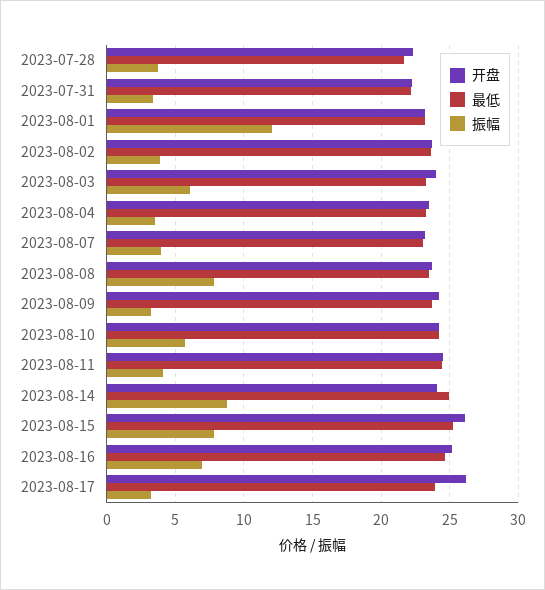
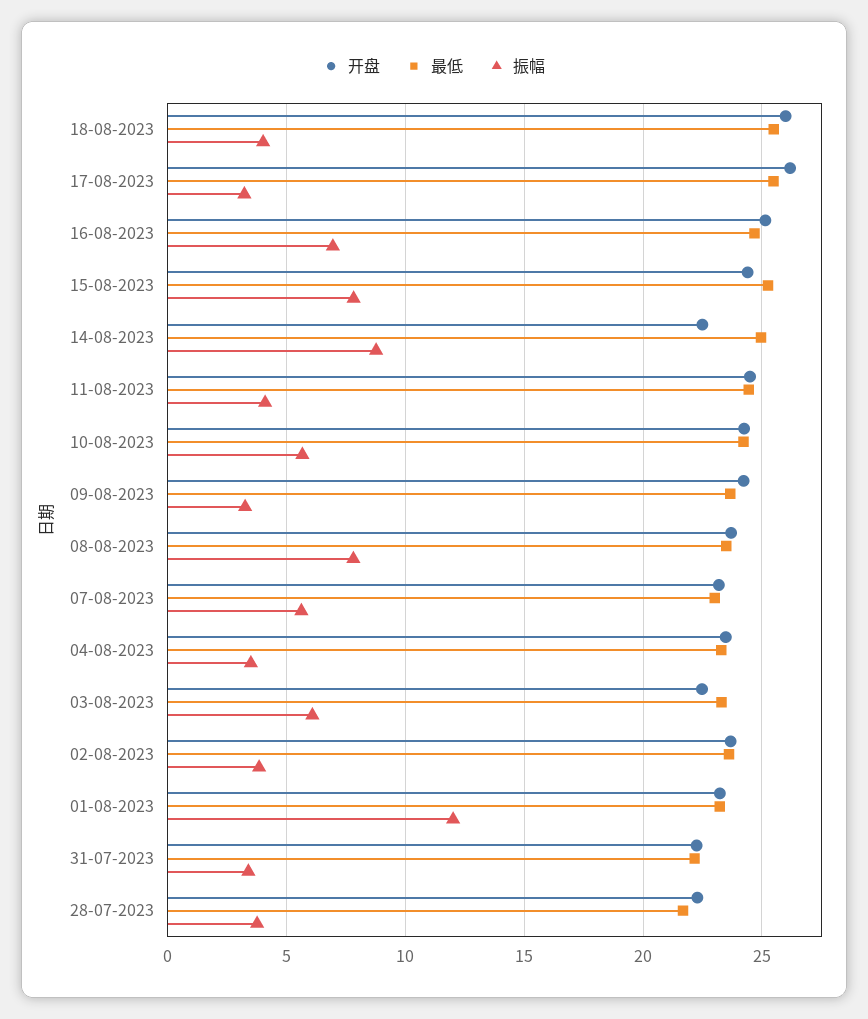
开盘, 2023-08-03: 24 -> 22.5
振幅, 2023-08-07: 4 -> 5.5
开盘, 2023-08-14: 24 -> 22.5
开盘, 2023-08-15: 26 -> 24.5
最低, 2023-08-17: 24 -> 25.5
开盘, 18-08-2023: none -> 26
最低, 18-08-2023: none -> 25.5
振幅, 18-08-2023: none -> 4

